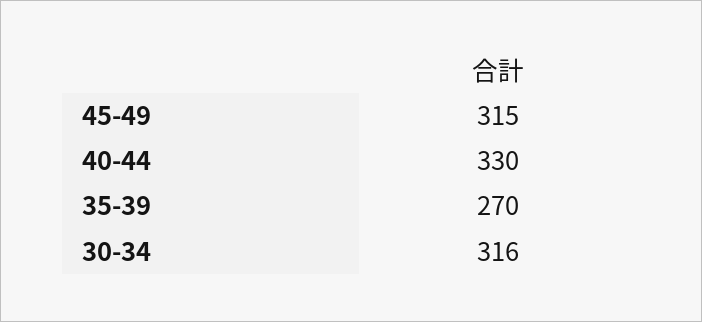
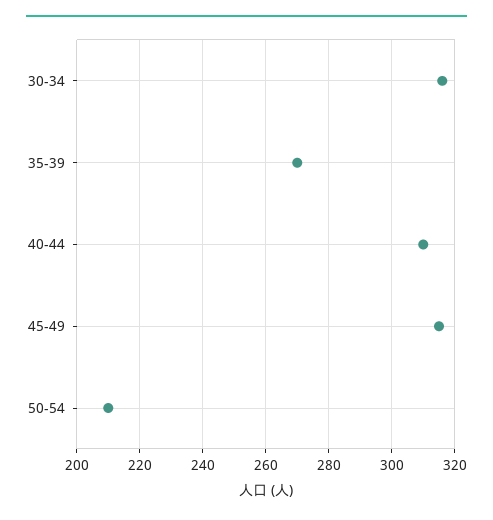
40-44: 330 -> 310
50-54: none -> 210

